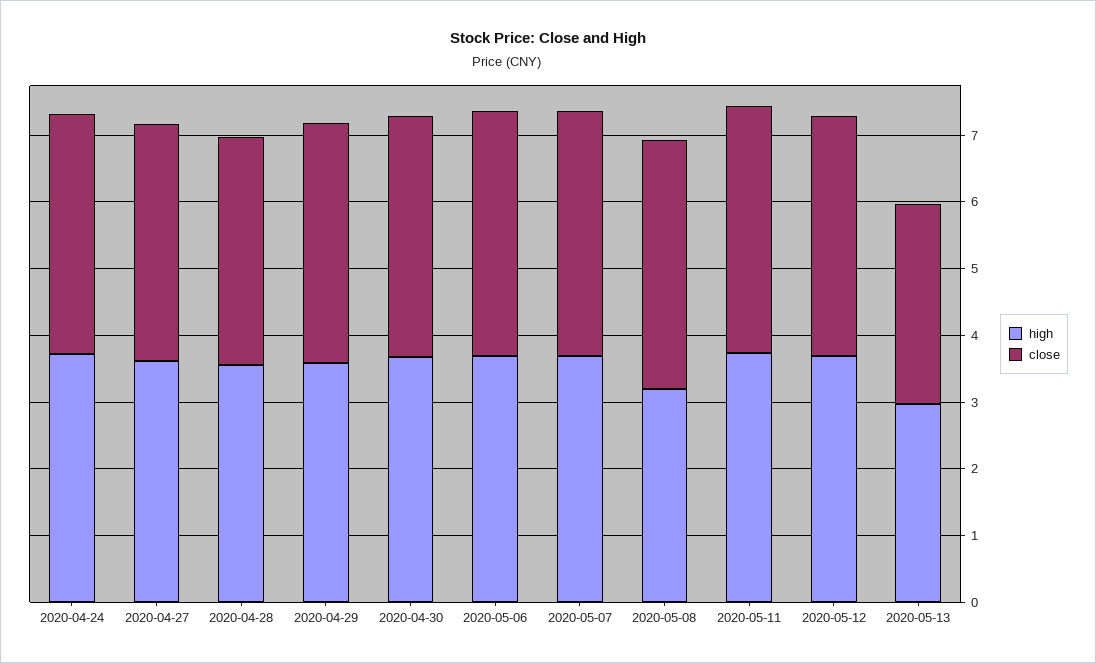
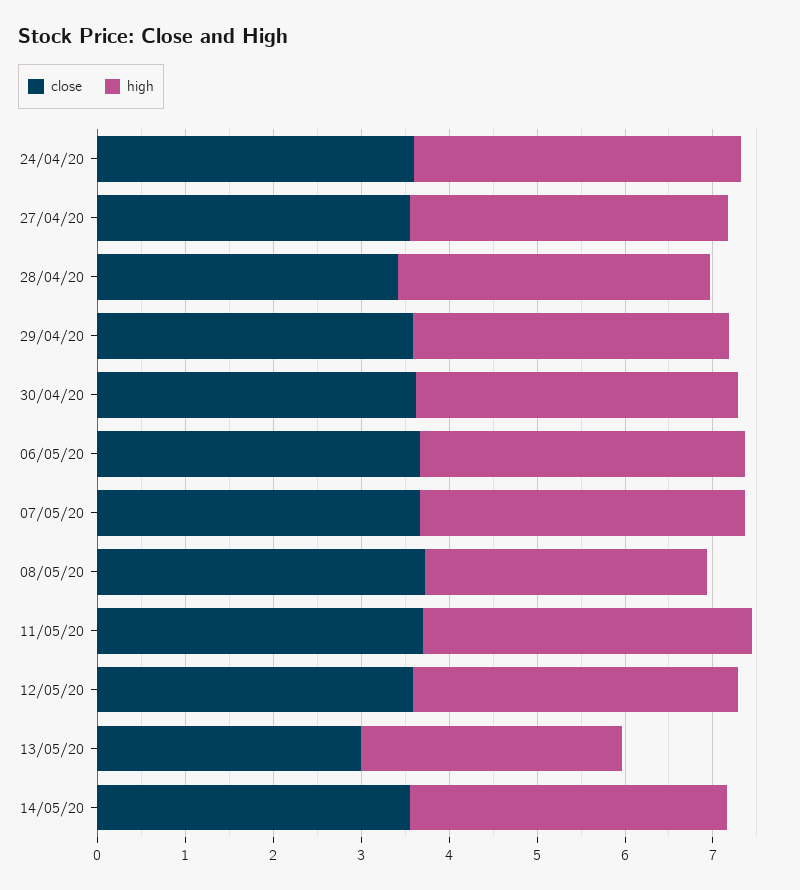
close, 14/05/20: none -> 3.6
high, 14/05/20: none -> 3.6

